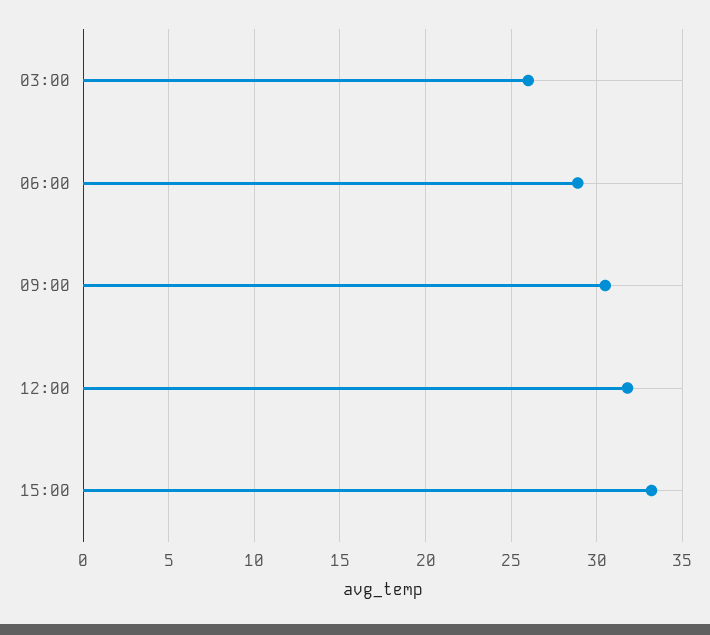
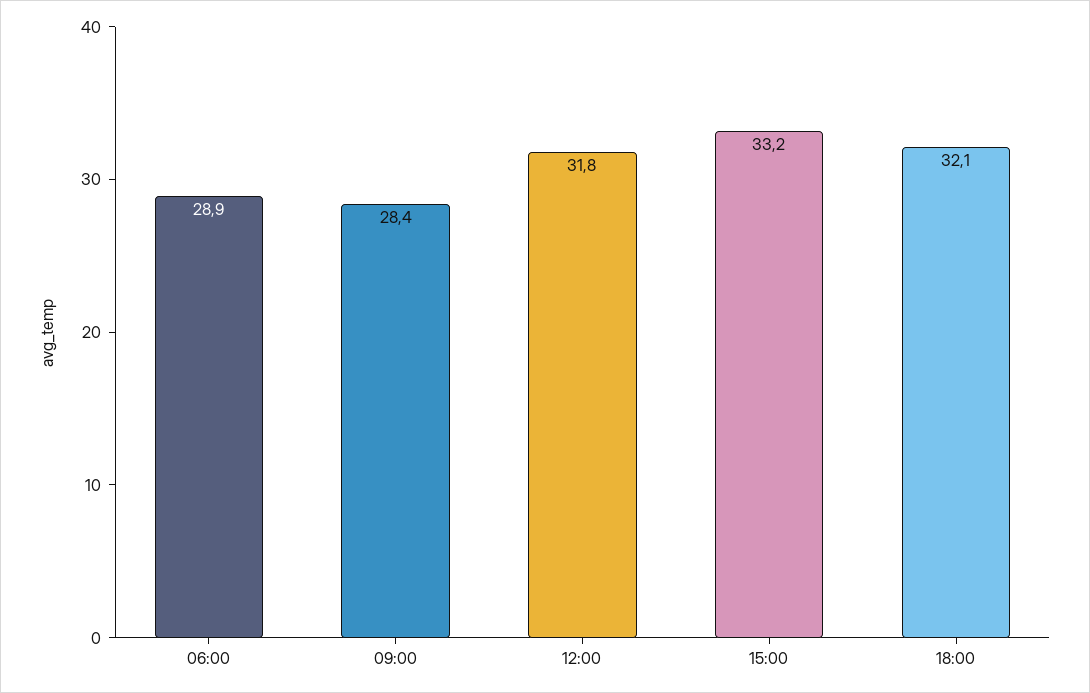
03:00: 26 -> none
09:00: 30.5 -> 28.4
18:00: none -> 32.1

